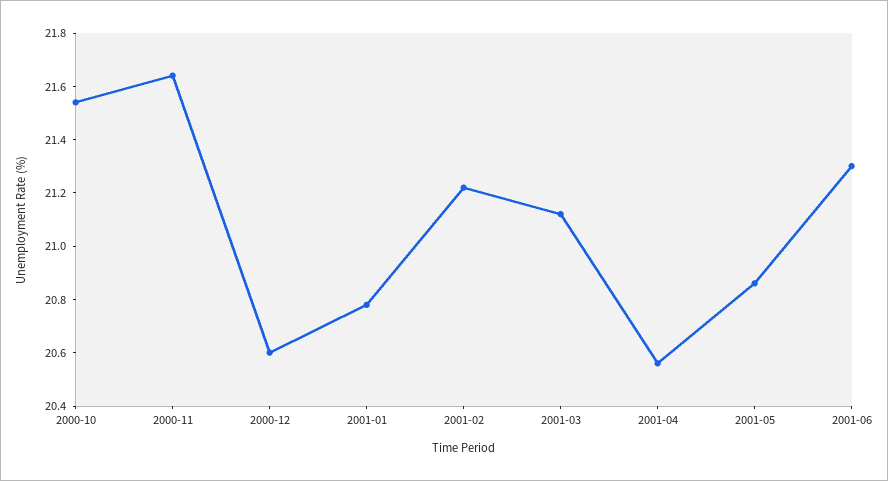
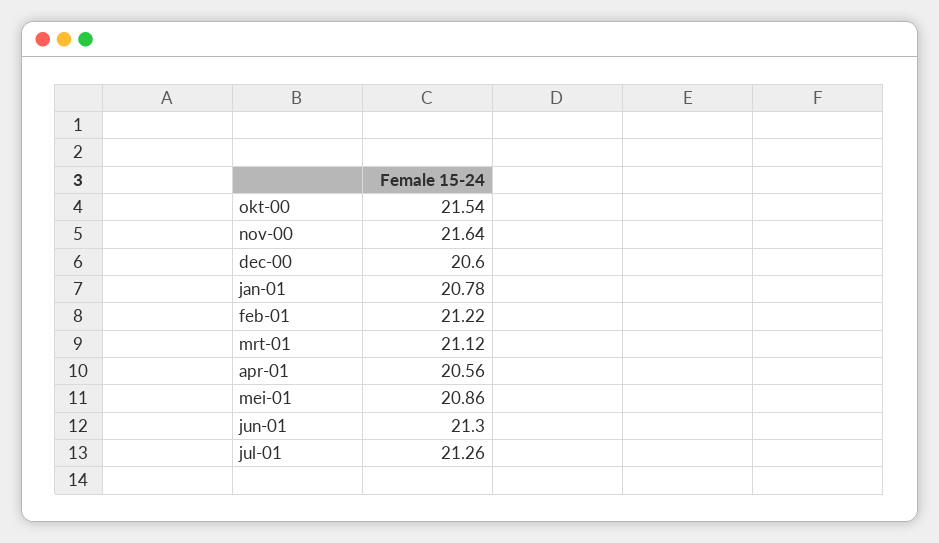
jul-01: none -> 21.26

